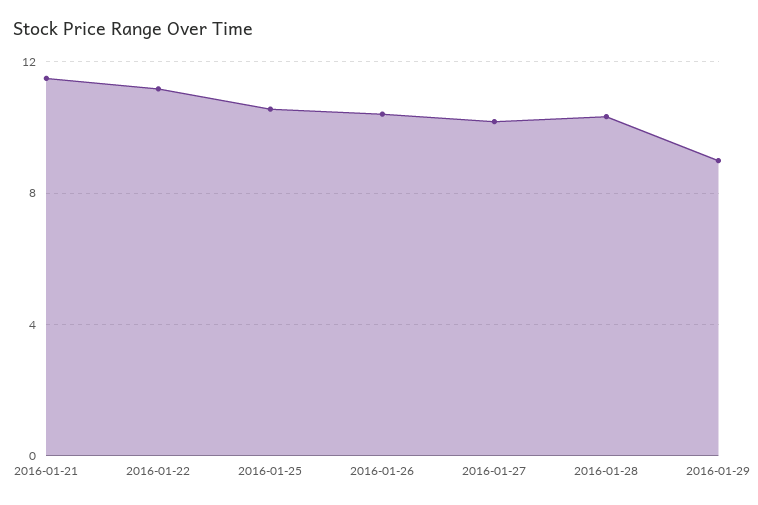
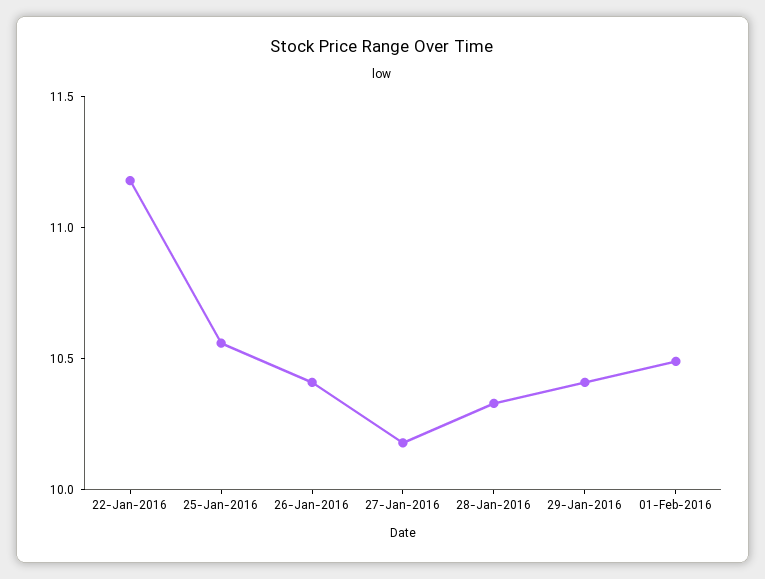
2016-01-21: 11.5 -> none
2016-01-29: 9 -> 10.4
01-Feb-2016: none -> 10.5

